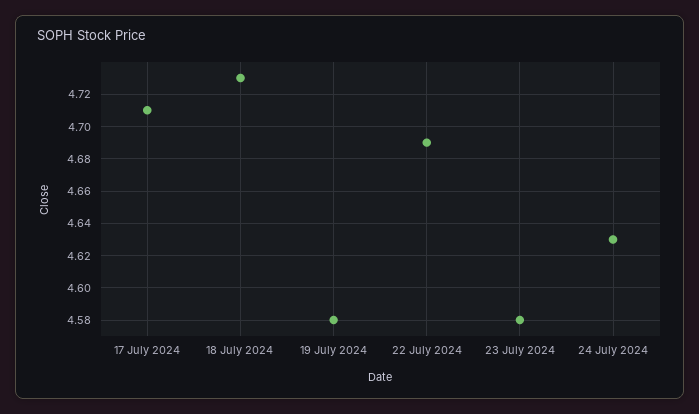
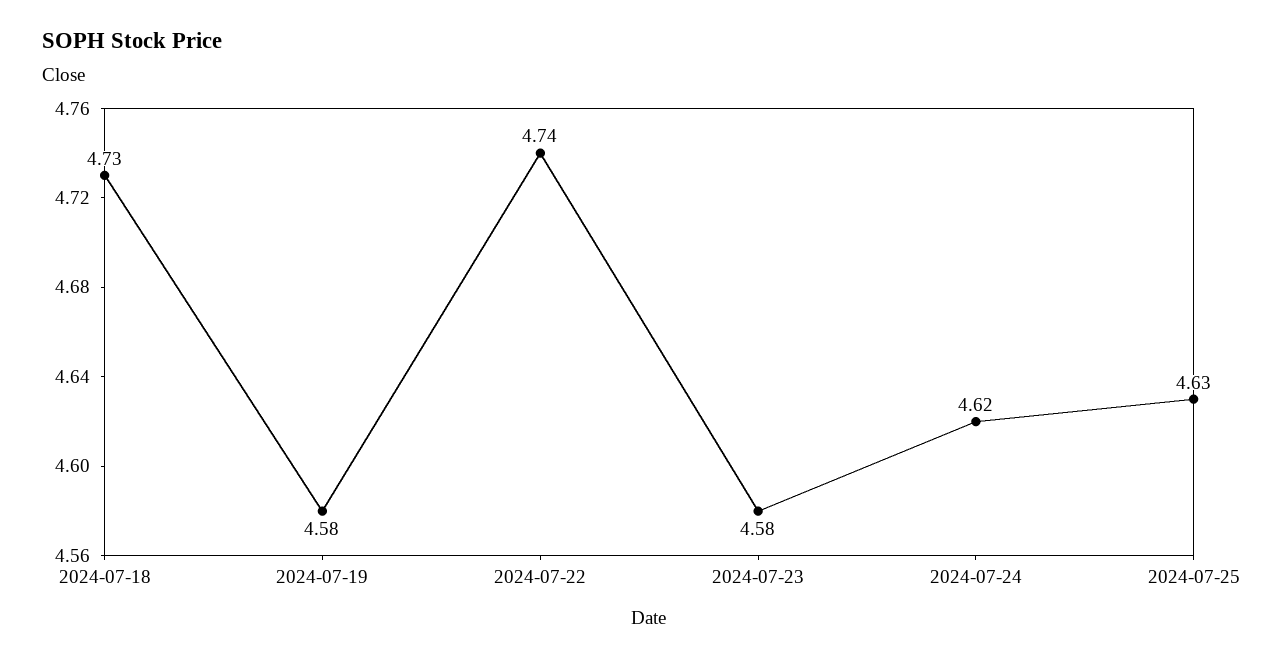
17 July 2024: 4.71 -> none
22 July 2024: 4.69 -> 4.74
24 July 2024: 4.63 -> 4.62
2024-07-25: none -> 4.63

